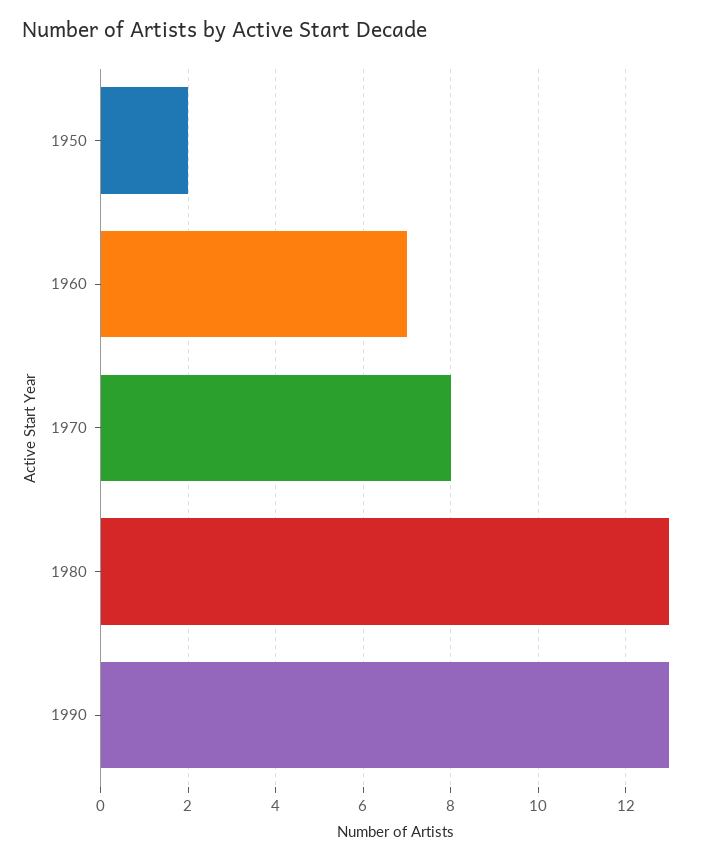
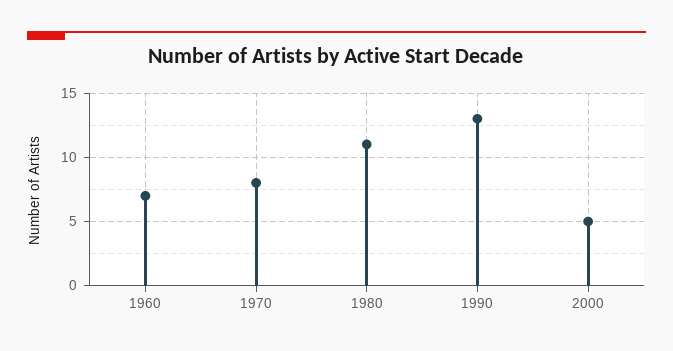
1950: 2 -> none
1980: 13 -> 11
2000: none -> 5

